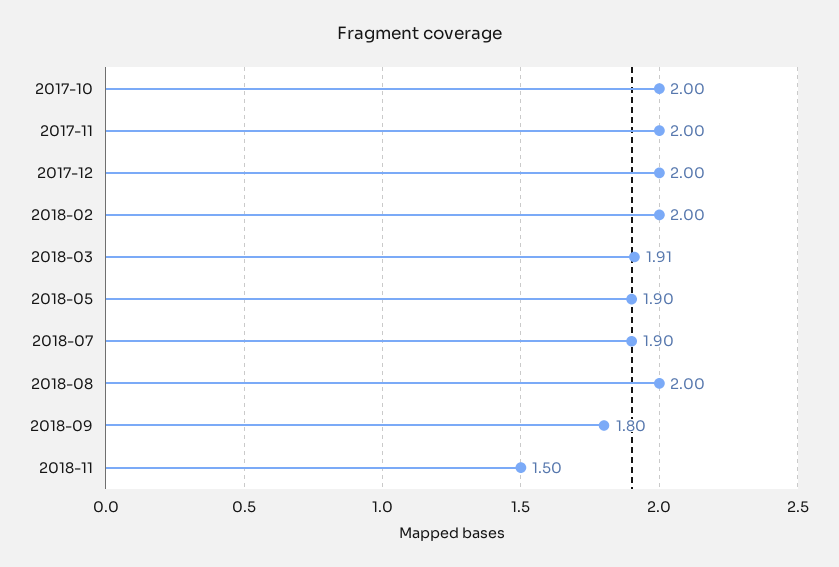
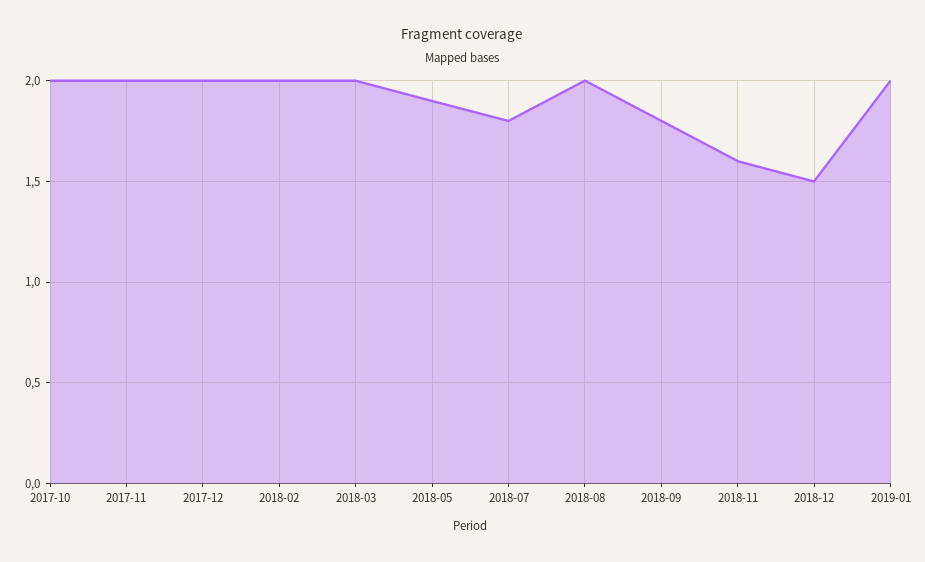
2018-03: 1.91 -> 2
2018-07: 1.9 -> 1.8
2018-11: 1.5 -> 1.6
2018-12: none -> 1.5
2019-01: none -> 2

